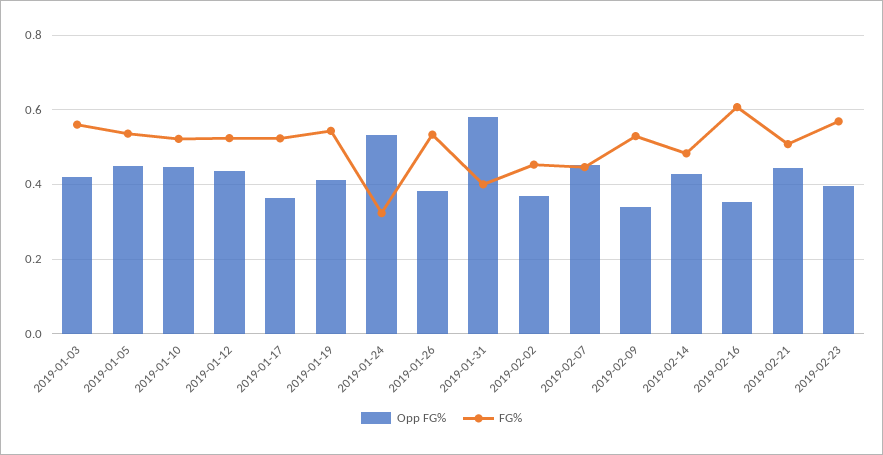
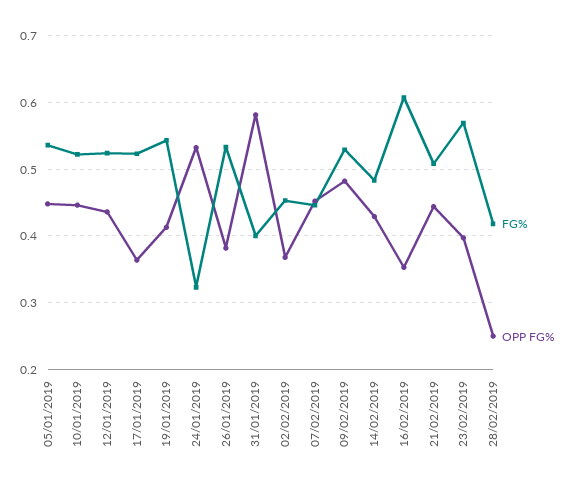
Opp FG%, 2019-01-03: 0.42 -> none
FG%, 2019-01-03: 0.56 -> none
Opp FG%, 2019-02-09: 0.34 -> 0.48
FG%, 28/02/2019: none -> 0.42
Opp FG%, 28/02/2019: none -> 0.25

